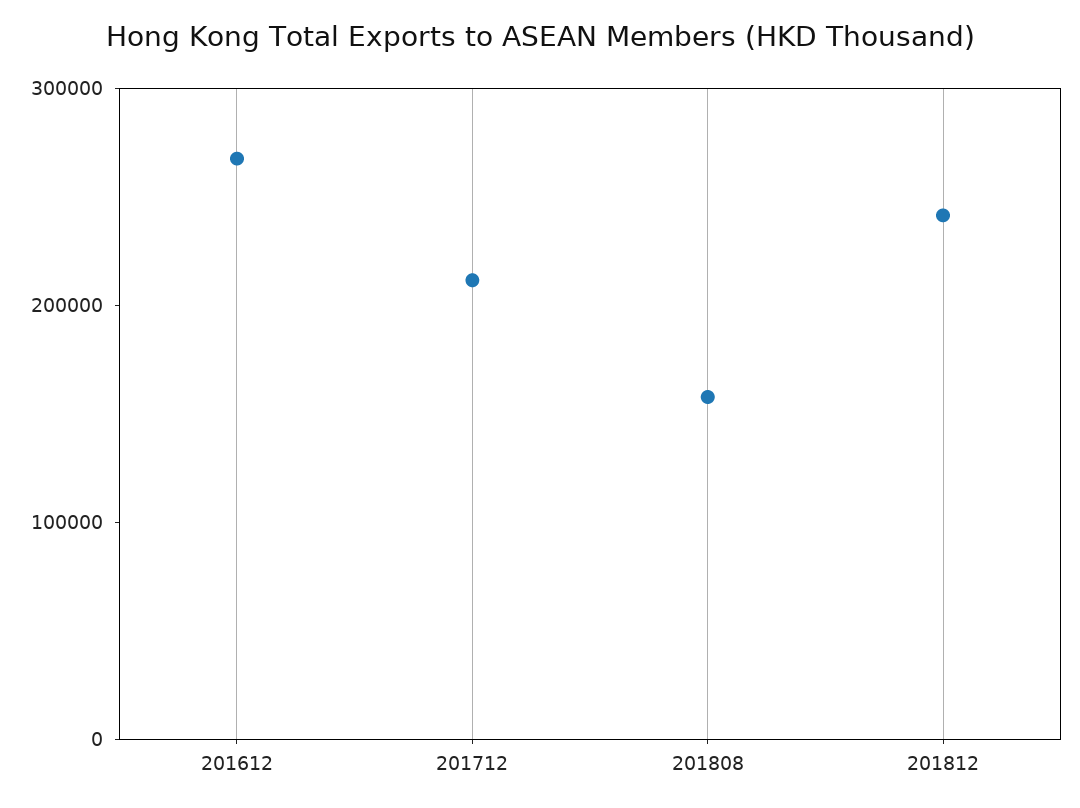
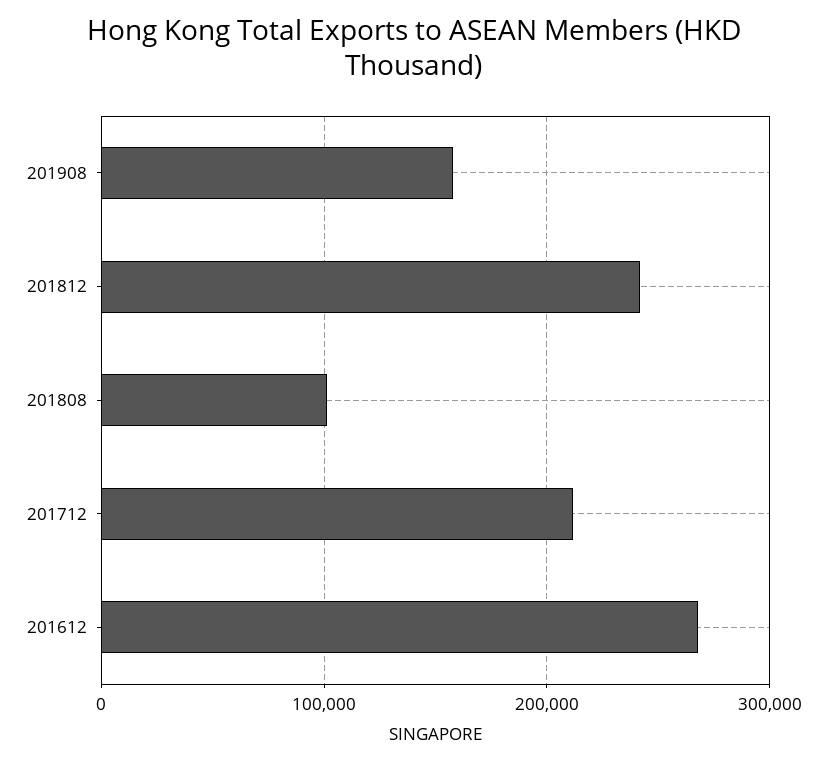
201808: 160000 -> 100000
201908: none -> 160000

